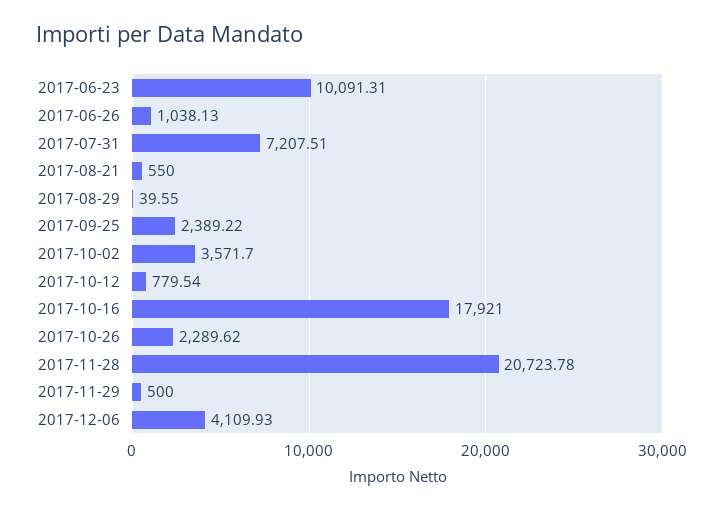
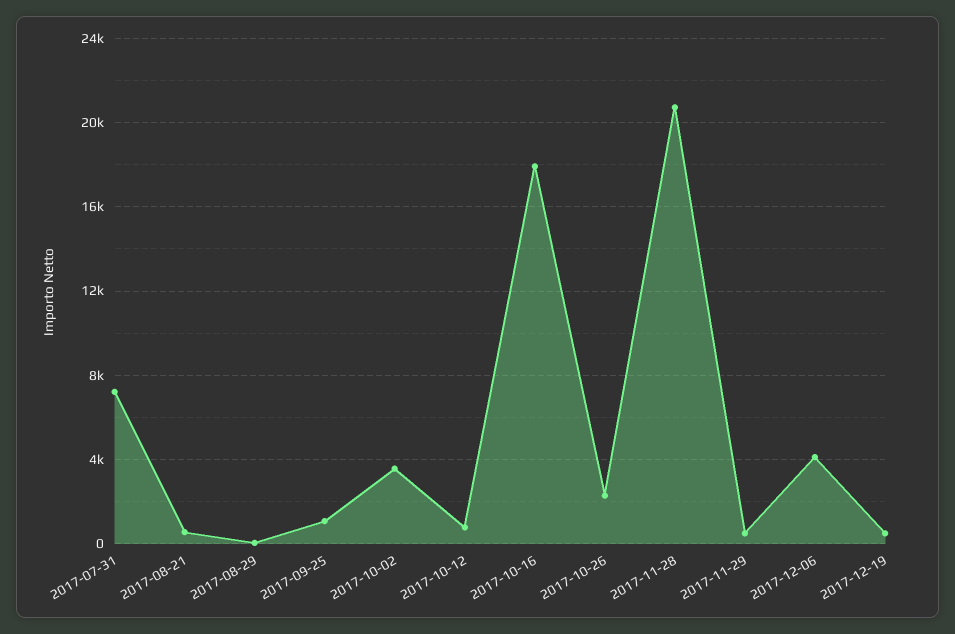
2017-06-23: 10091.31 -> none
2017-06-26: 1038.13 -> none
2017-09-25: 2389.22 -> 1000
2017-12-19: none -> 500

